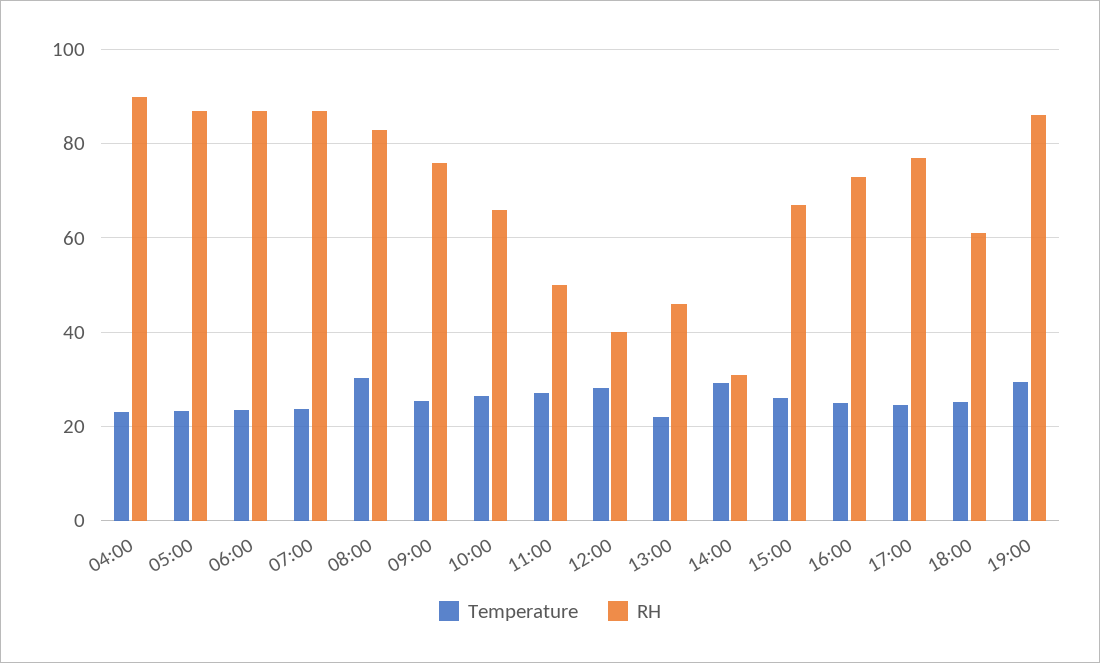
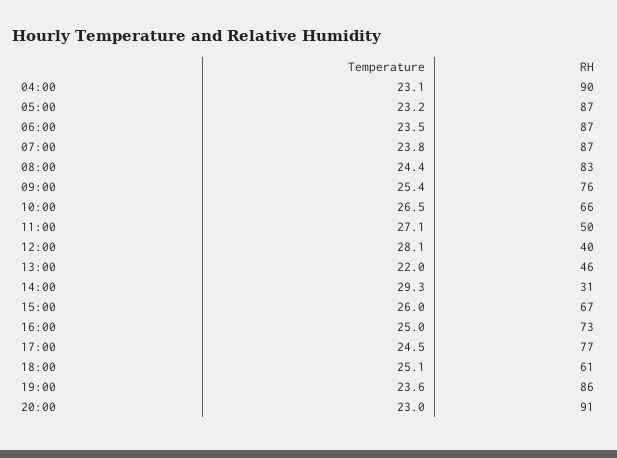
Temperature, 08:00: 30 -> 24.4
Temperature, 19:00: 30 -> 23.6
Temperature, 20:00: none -> 23
RH, 20:00: none -> 91

